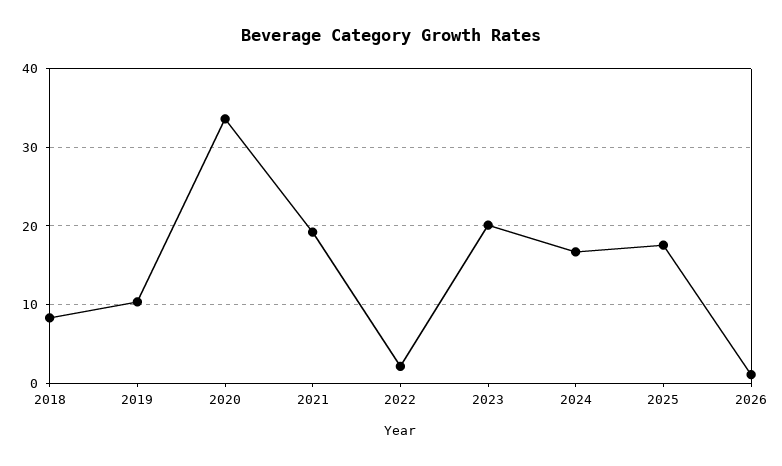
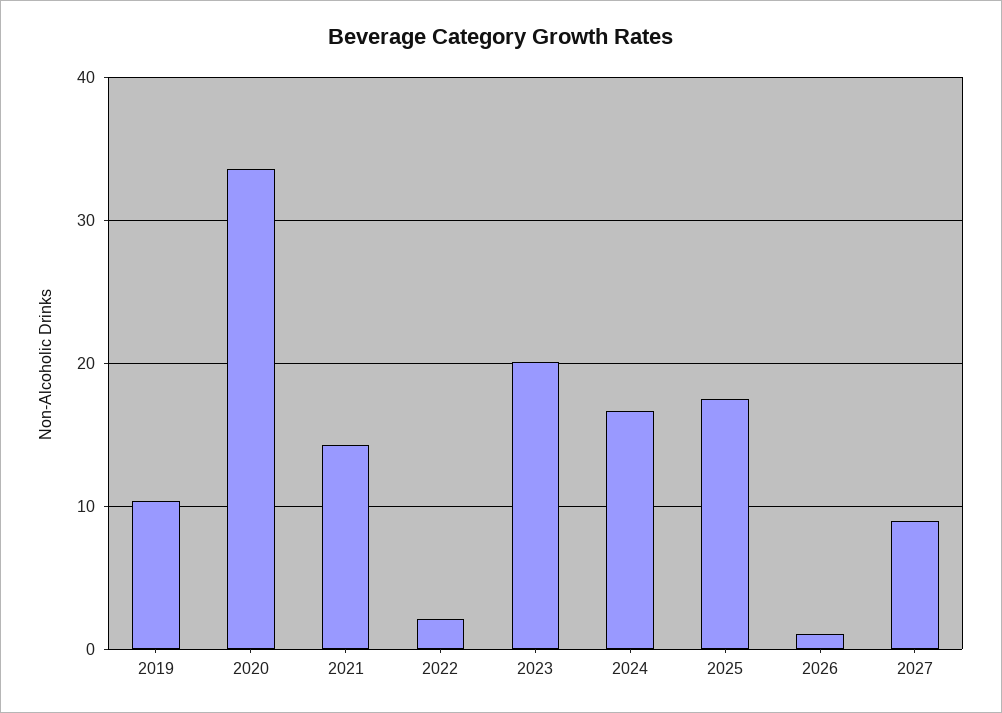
2018: 8 -> none
2021: 19 -> 14
2027: none -> 9

